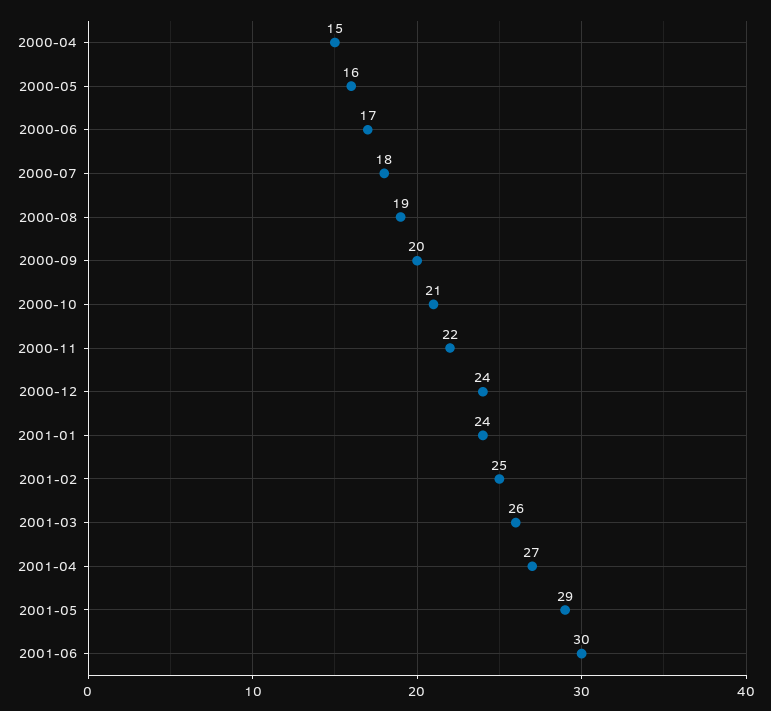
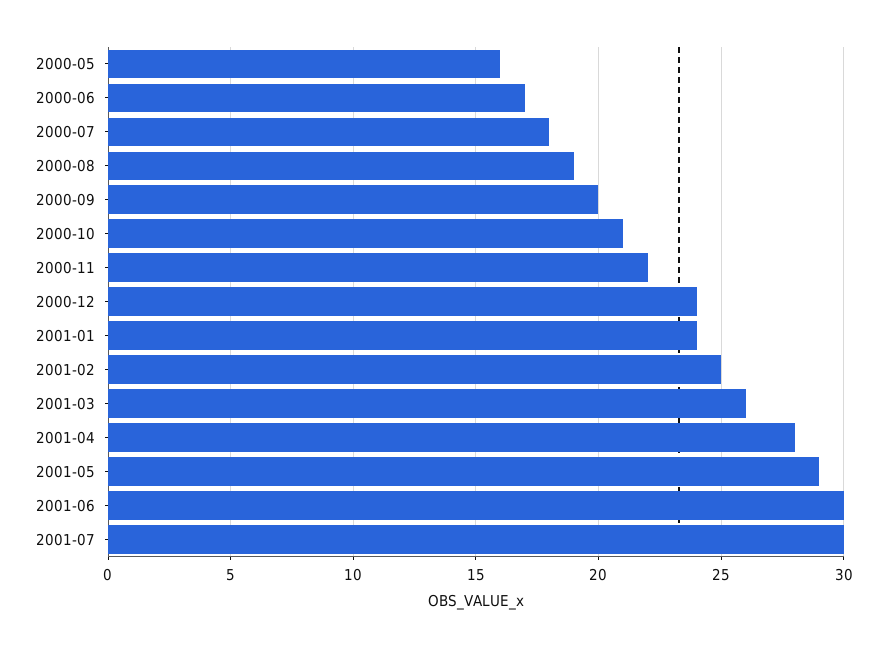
2000-04: 15 -> none
2001-04: 27 -> 28
2001-07: none -> 30

